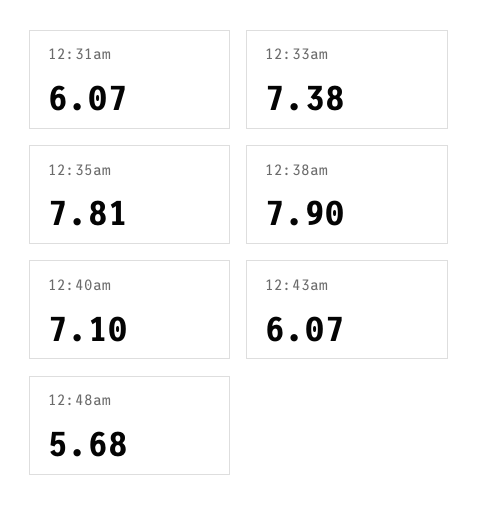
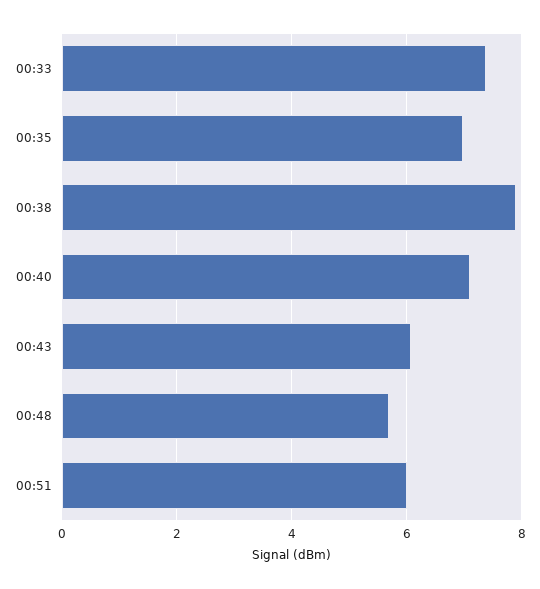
12:31am: 6.07 -> none
12:35am: 7.81 -> 7
00:51: none -> 6

